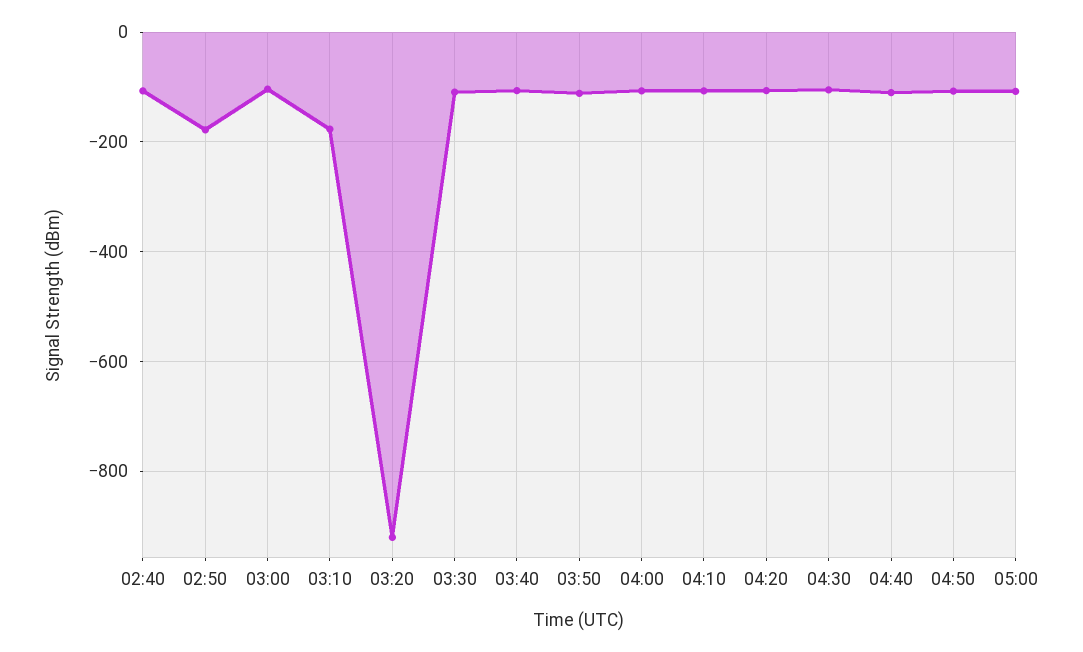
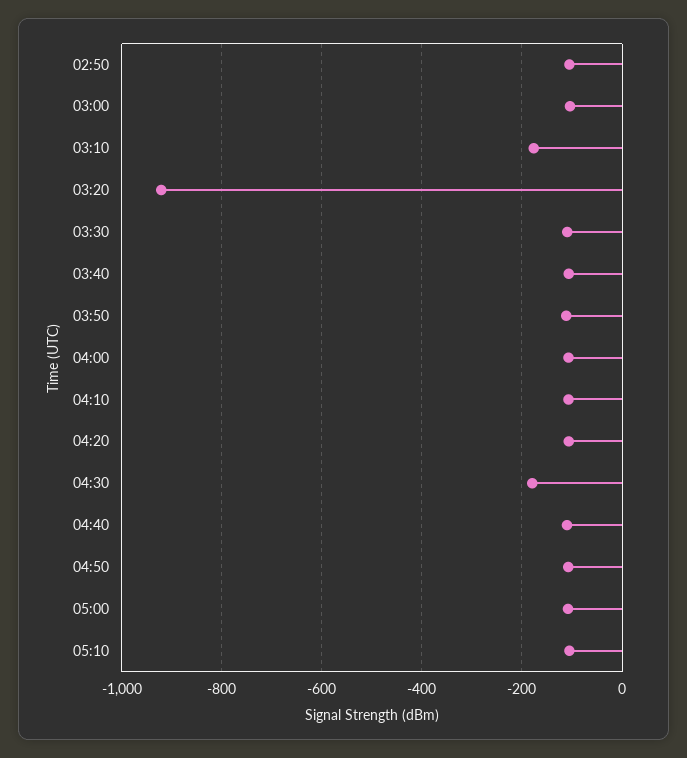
02:40: -100 -> none
02:50: -180 -> -100
04:30: -100 -> -180
05:10: none -> -100

